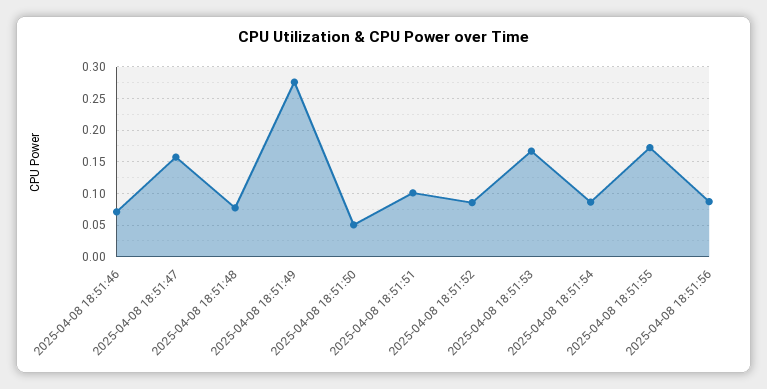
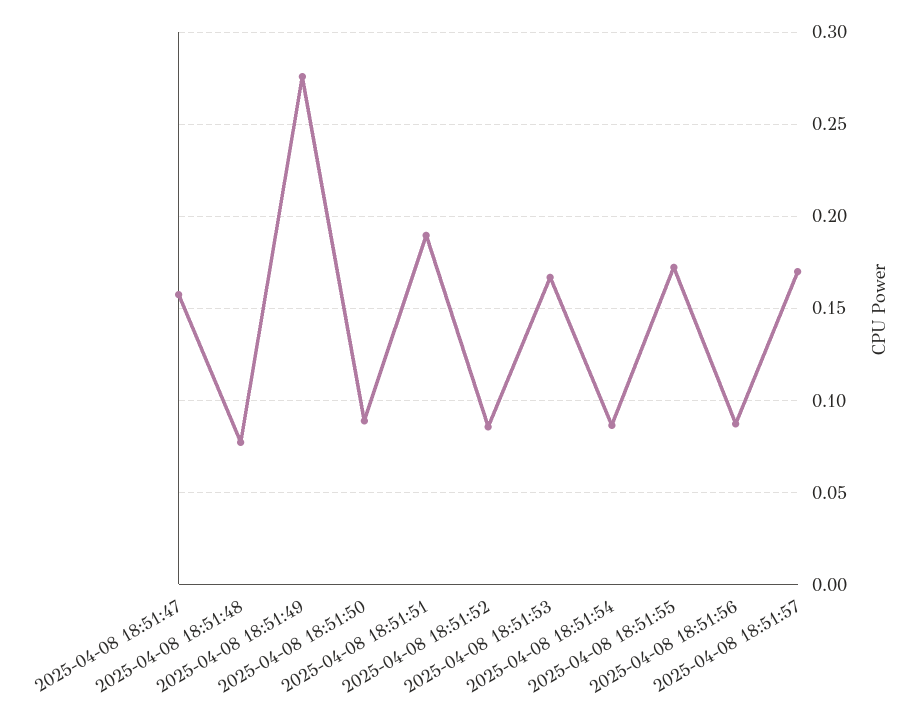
2025-04-08 18:51:46: 0.07 -> none
2025-04-08 18:51:50: 0.05 -> 0.09
2025-04-08 18:51:51: 0.1 -> 0.19
2025-04-08 18:51:57: none -> 0.17

